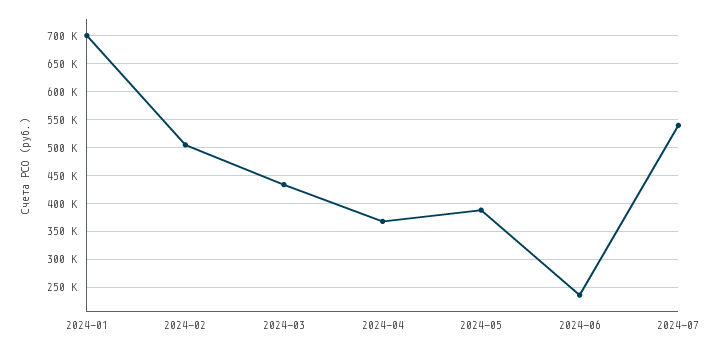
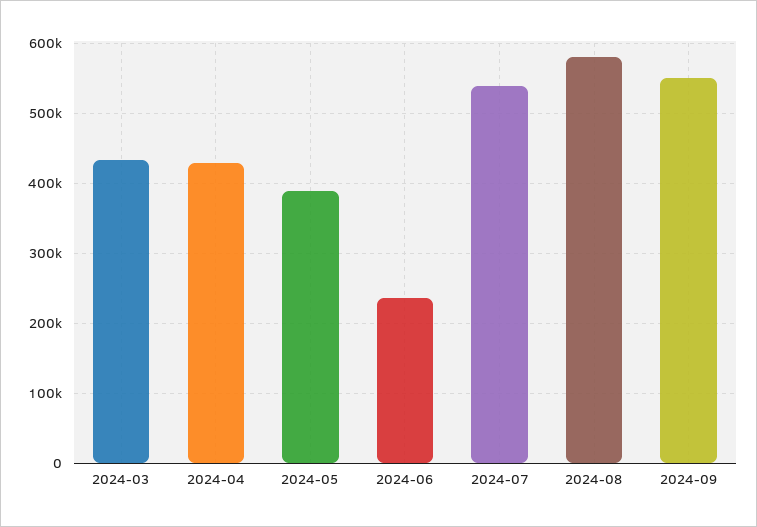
2024-01: 700000 -> none
2024-02: 500000 -> none
2024-04: 375000 -> 430000
2024-08: none -> 580000
2024-09: none -> 550000

